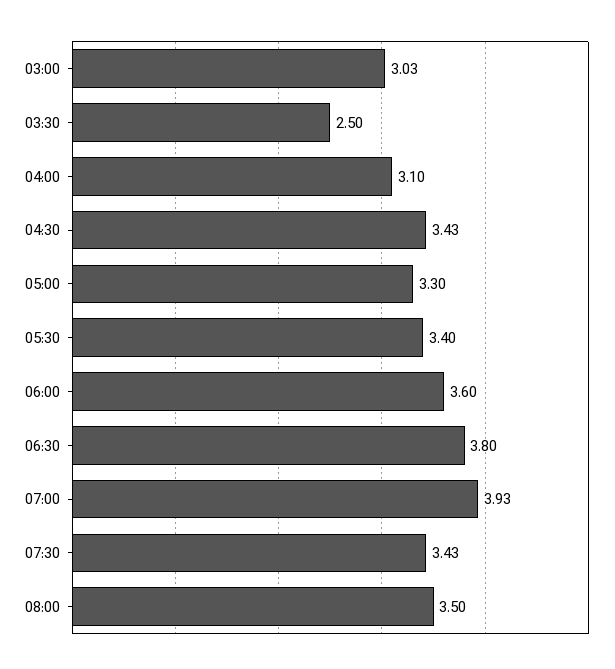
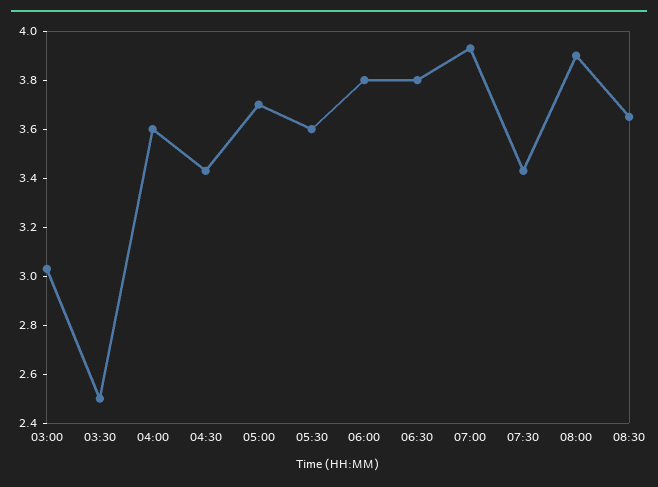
04:00: 3.1 -> 3.6
05:00: 3.3 -> 3.7
05:30: 3.4 -> 3.6
06:00: 3.6 -> 3.8
08:00: 3.5 -> 3.9
08:30: none -> 3.65

